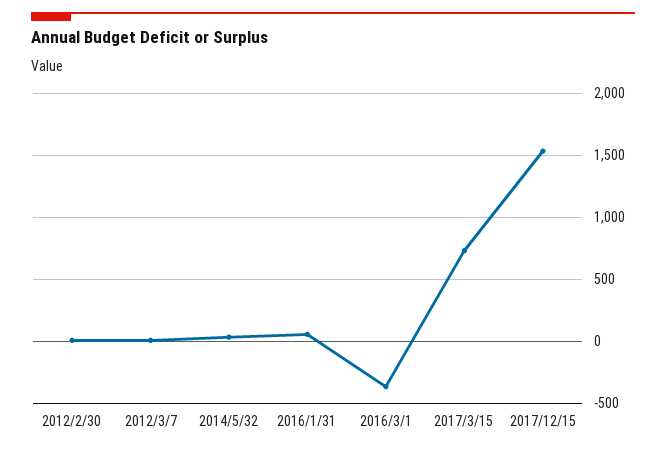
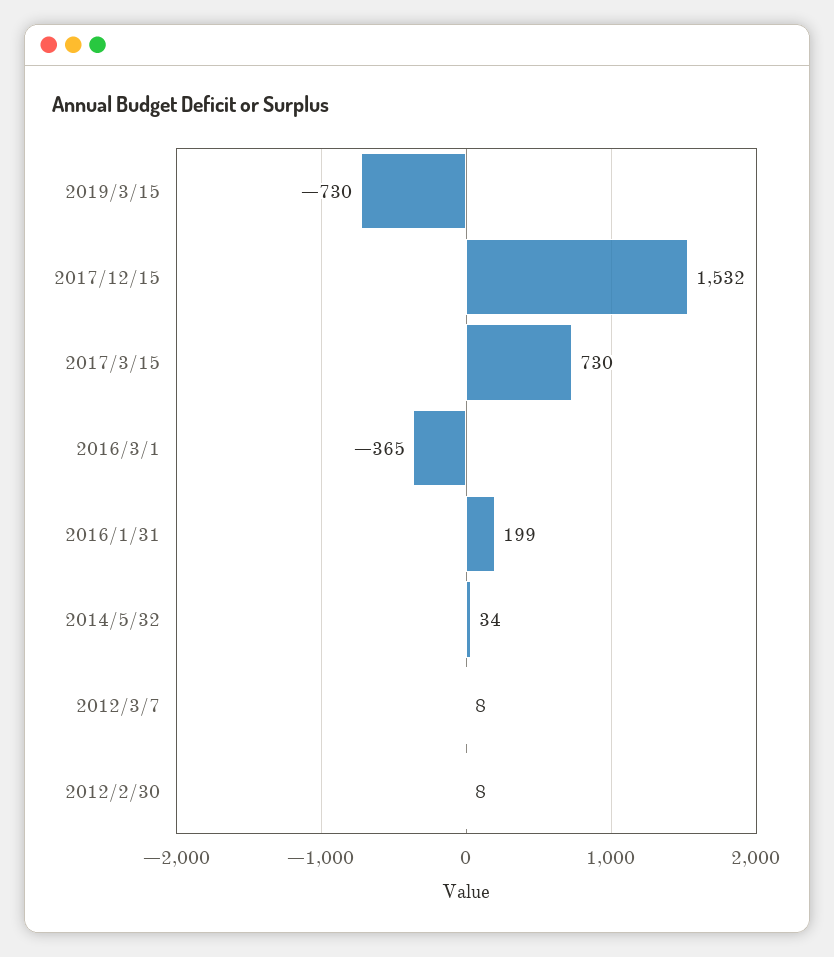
2016/1/31: 50 -> 199
2019/3/15: none -> -730

